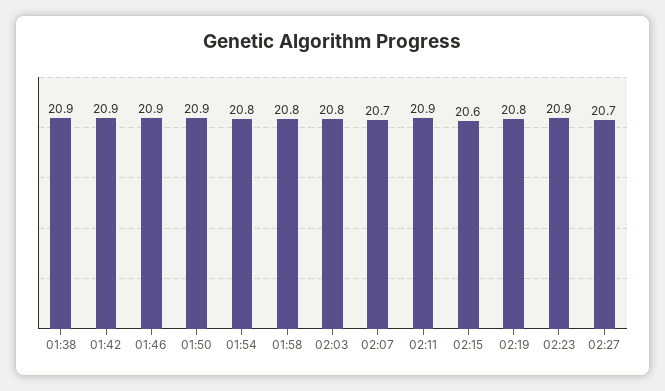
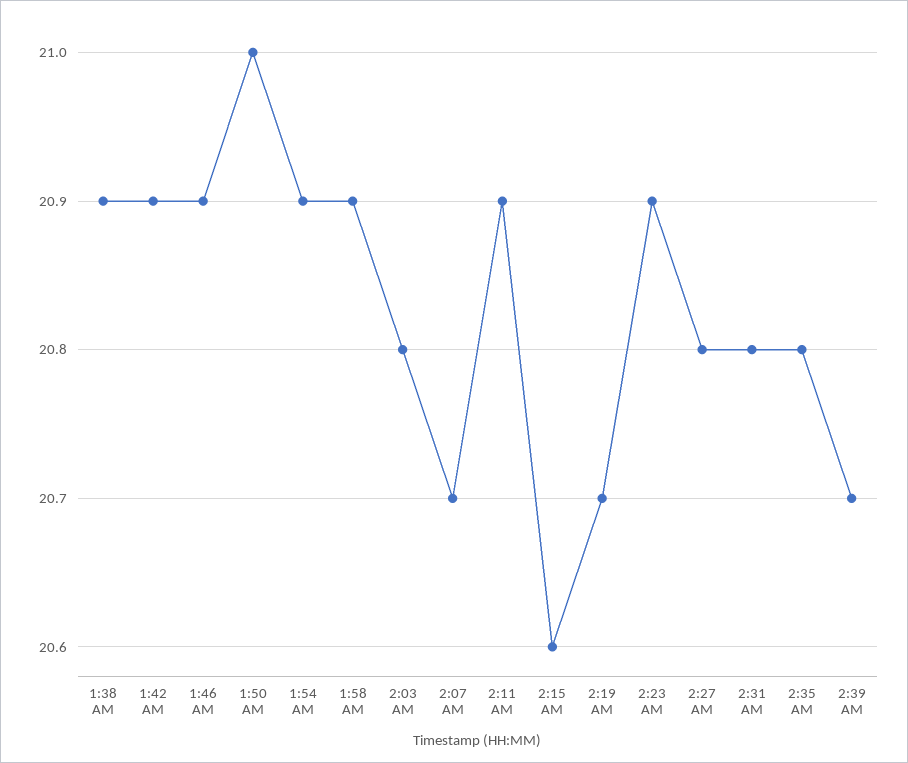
01:50: 20.9 -> 21
01:54: 20.8 -> 20.9
01:58: 20.8 -> 20.9
02:19: 20.8 -> 20.7
02:27: 20.7 -> 20.8
2:31 AM: none -> 20.8
2:35 AM: none -> 20.8
2:39 AM: none -> 20.7

